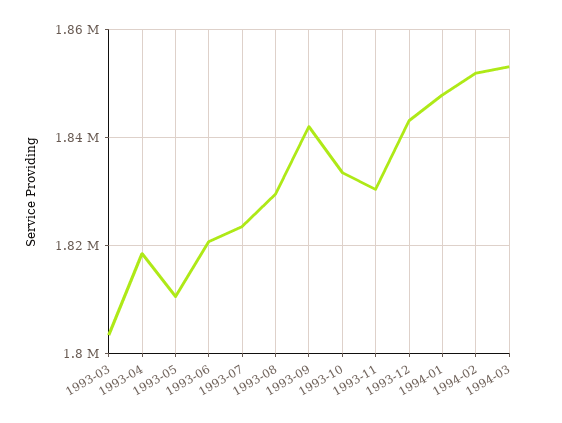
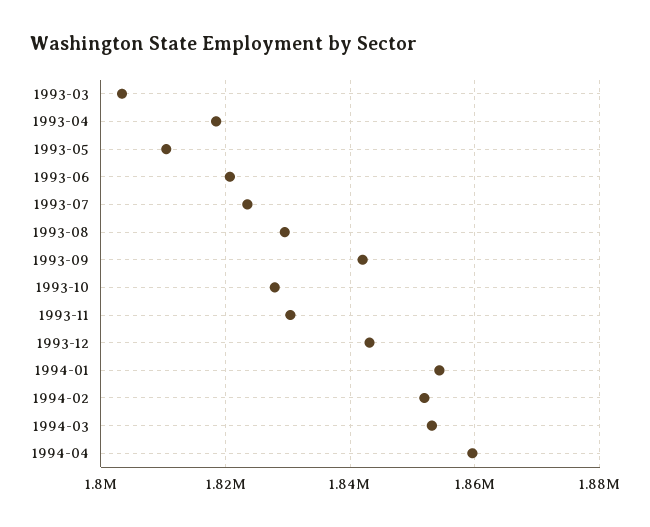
1993-10: 1834000 -> 1828000
1994-01: 1848000 -> 1854000
1994-04: none -> 1860000

